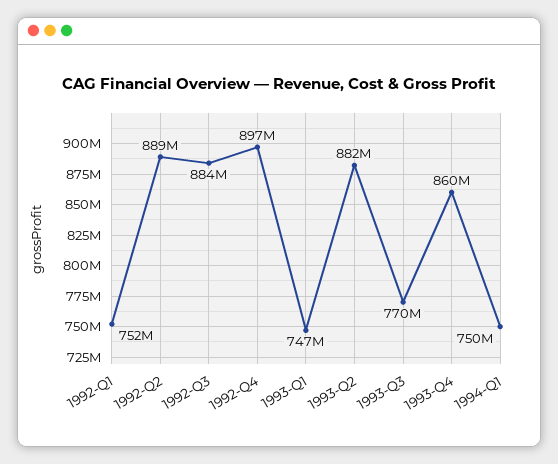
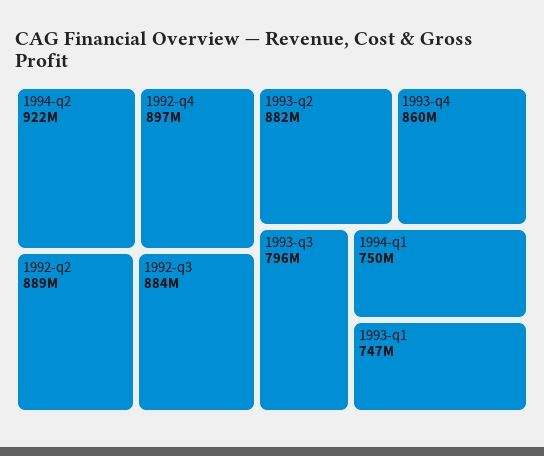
1992-Q1: 752000000 -> none
1993-Q3: 770000000 -> 796000000
1994-q2: none -> 922000000

